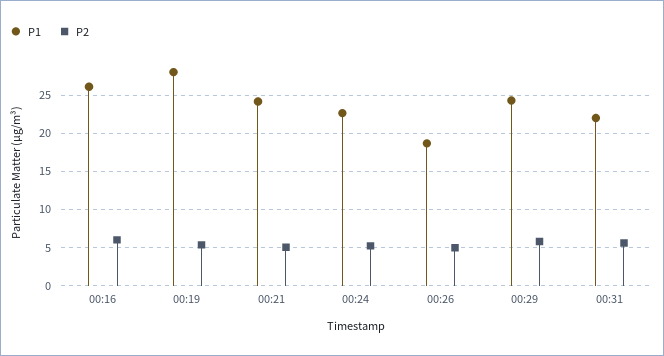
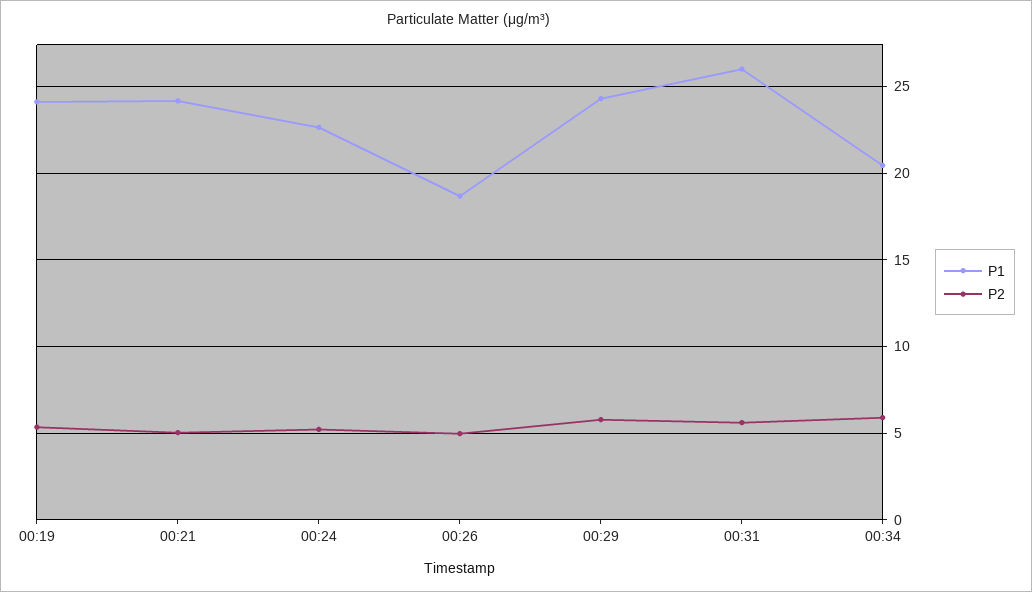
P1, 00:16: 26 -> none
P2, 00:16: 6 -> none
P1, 00:19: 28 -> 24
P1, 00:31: 22 -> 26
P1, 00:34: none -> 20.5
P2, 00:34: none -> 6

